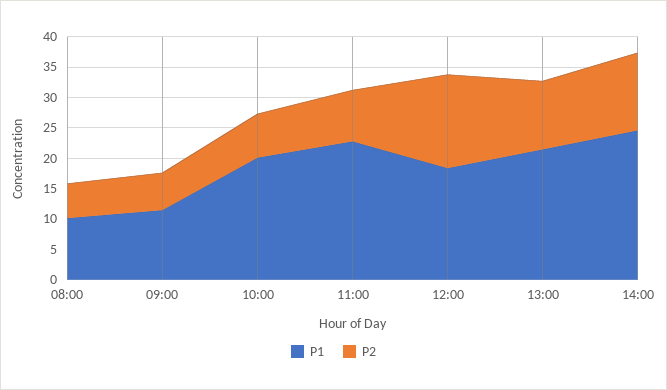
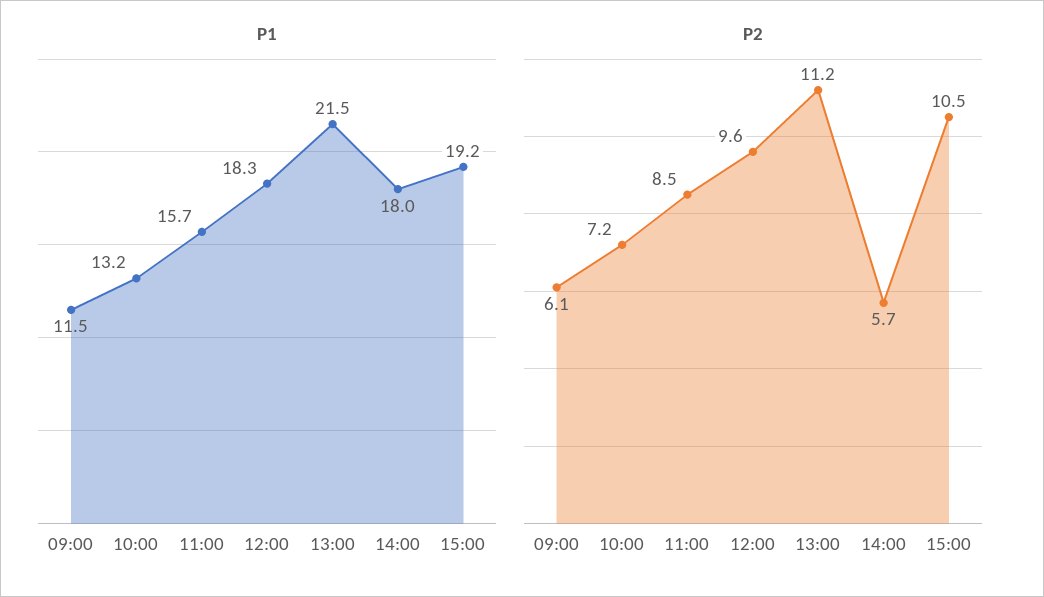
P1, 08:00: 10 -> none
P2, 08:00: 5 -> none
P1, 10:00: 20 -> 13.2
P1, 11:00: 22.5 -> 15.7
P2, 12:00: 15 -> 9.6
P1, 14:00: 25 -> 18
P2, 14:00: 12.5 -> 5.7
P1, 15:00: none -> 19.2
P2, 15:00: none -> 10.5

